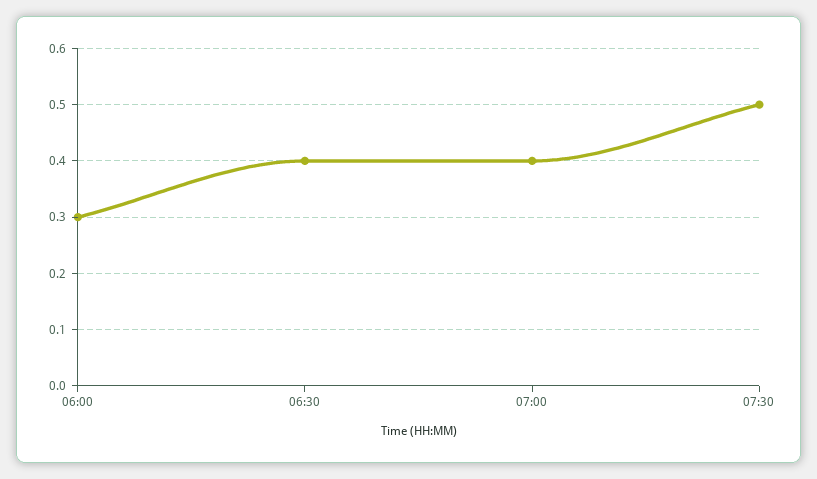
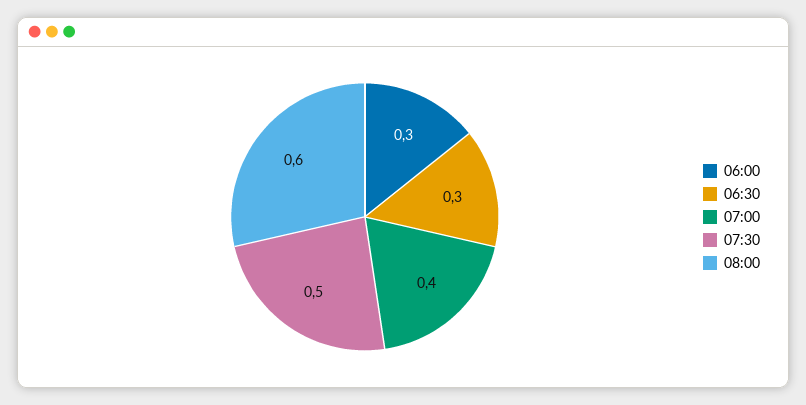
06:30: 0.4 -> 0.3
08:00: none -> 0.6

